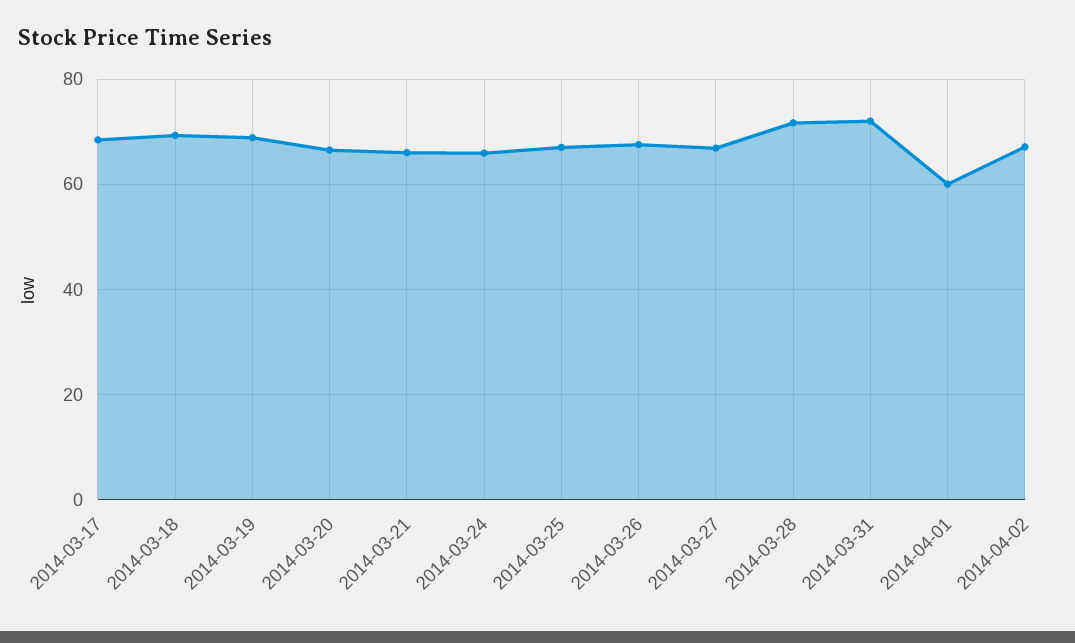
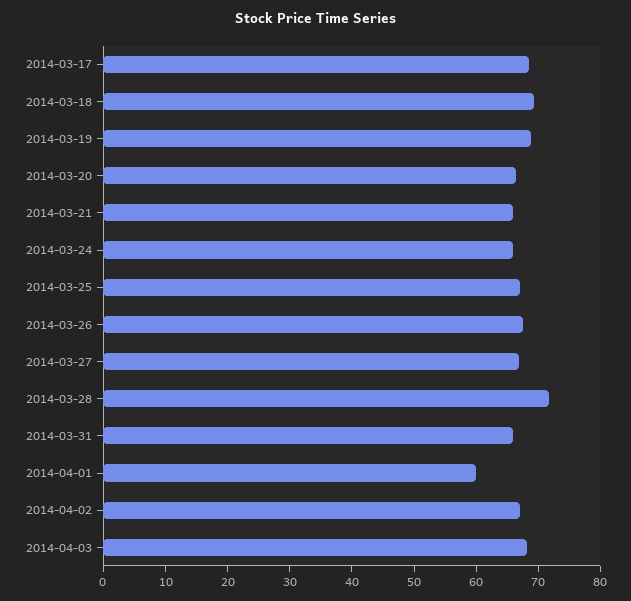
2014-03-31: 72 -> 66
2014-04-03: none -> 68

